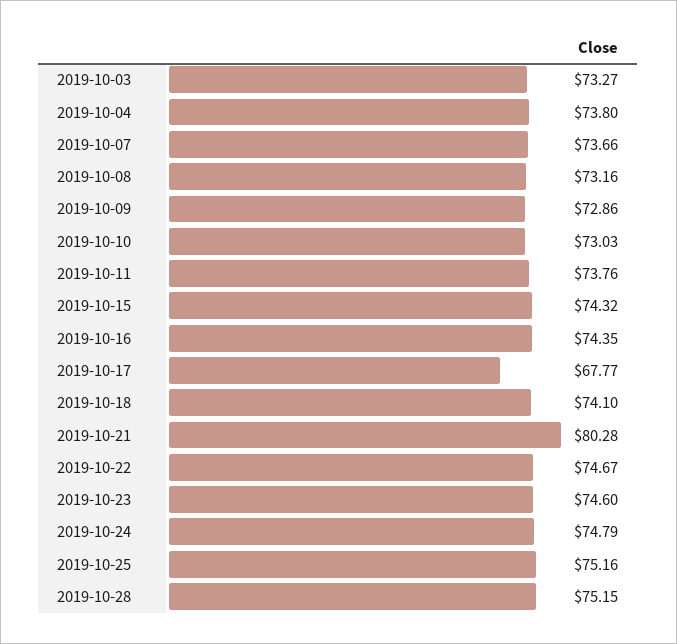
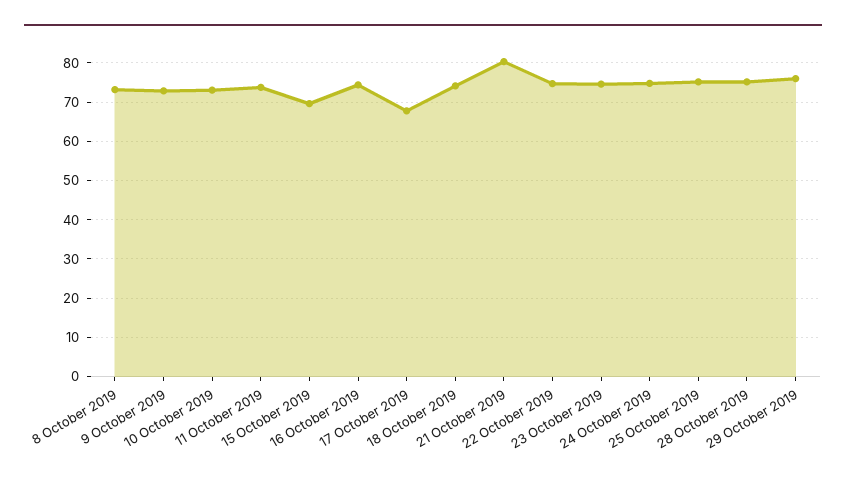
2019-10-03: 73.27 -> none
2019-10-04: 73.8 -> none
2019-10-07: 73.66 -> none
2019-10-15: 74.32 -> 70
29 October 2019: none -> 76

